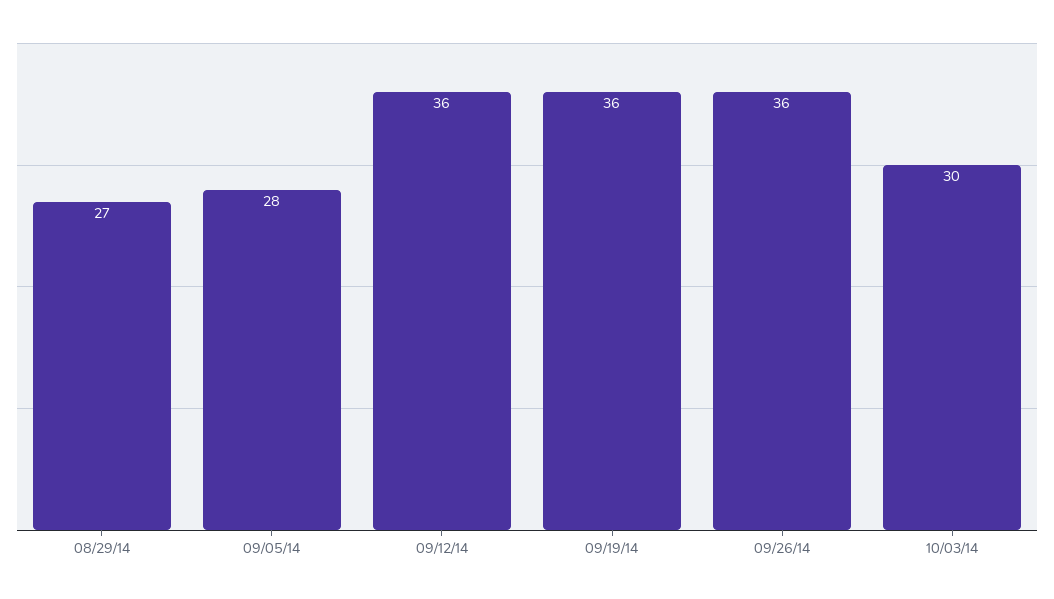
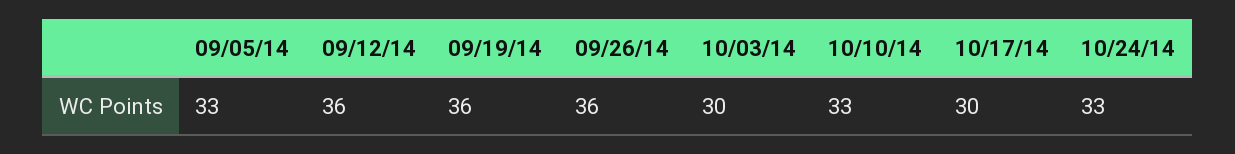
08/29/14: 27 -> none
09/05/14: 28 -> 33
10/10/14: none -> 33
10/17/14: none -> 30
10/24/14: none -> 33

